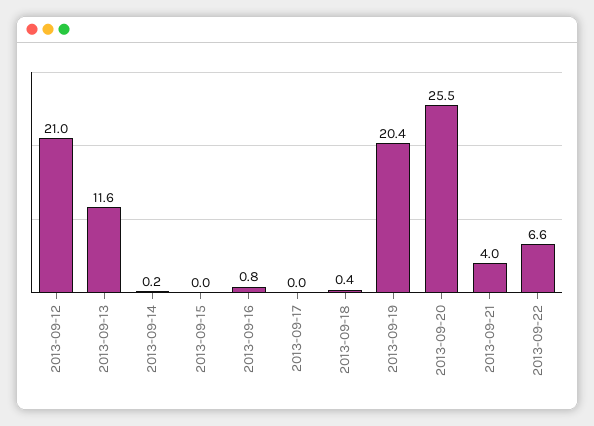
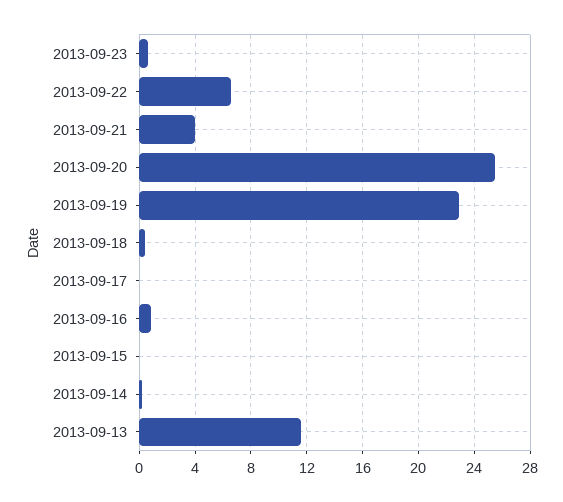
2013-09-12: 21 -> none
2013-09-19: 20.4 -> 23
2013-09-23: none -> 0.5

